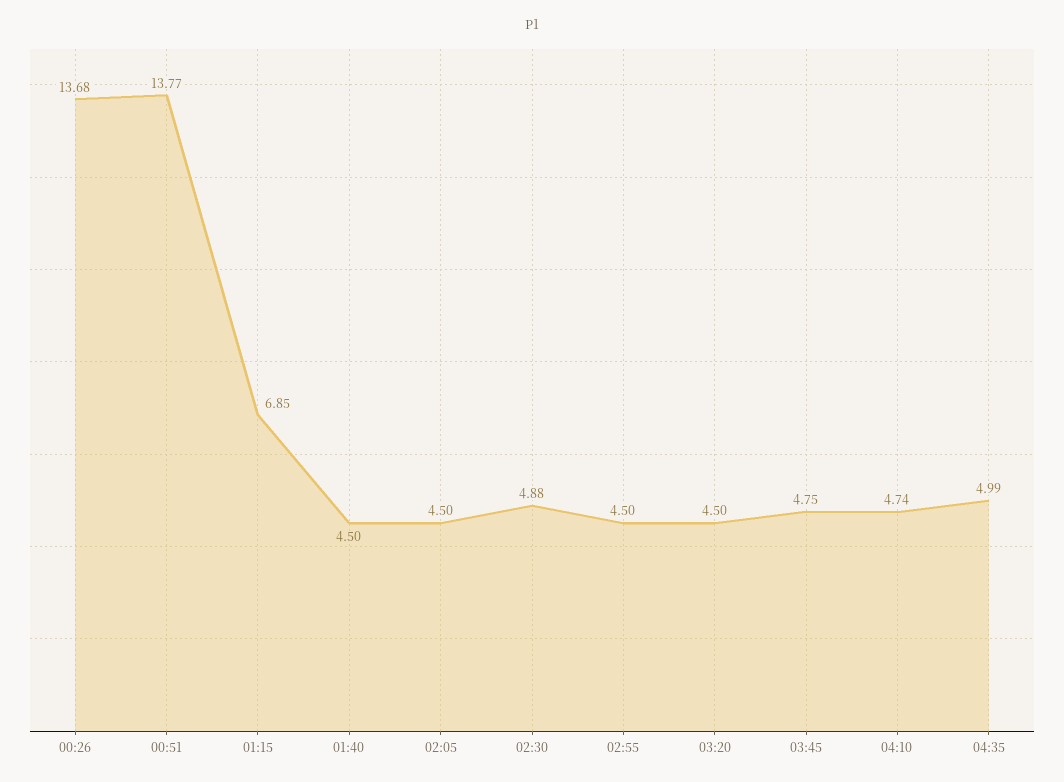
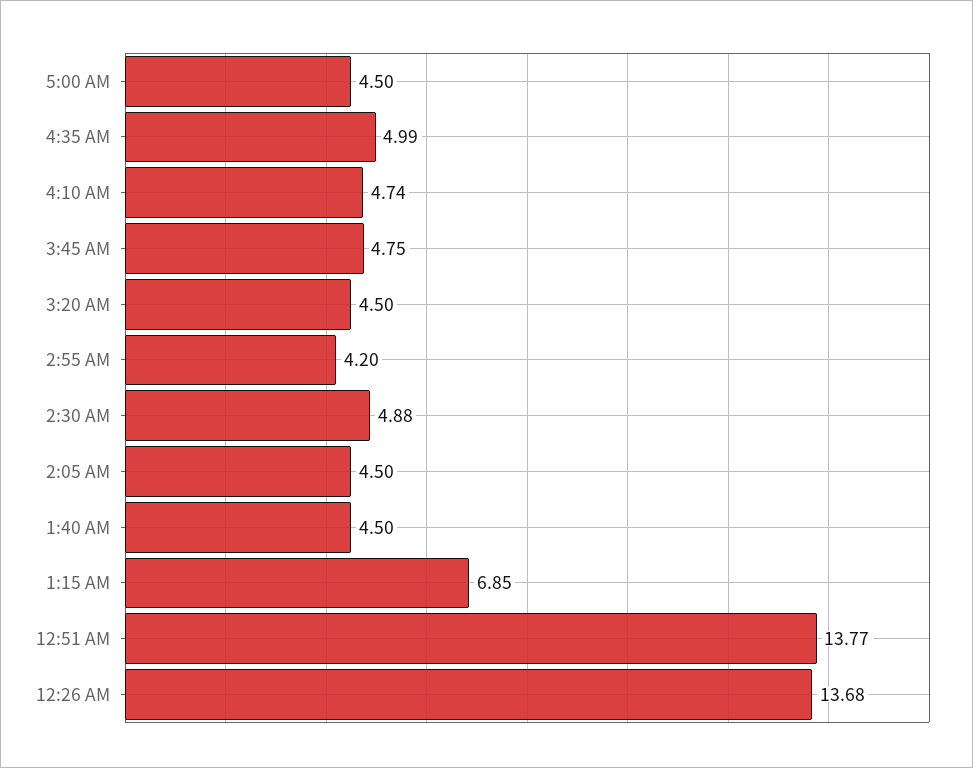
02:55: 4.5 -> 4.2
5:00 AM: none -> 4.5

